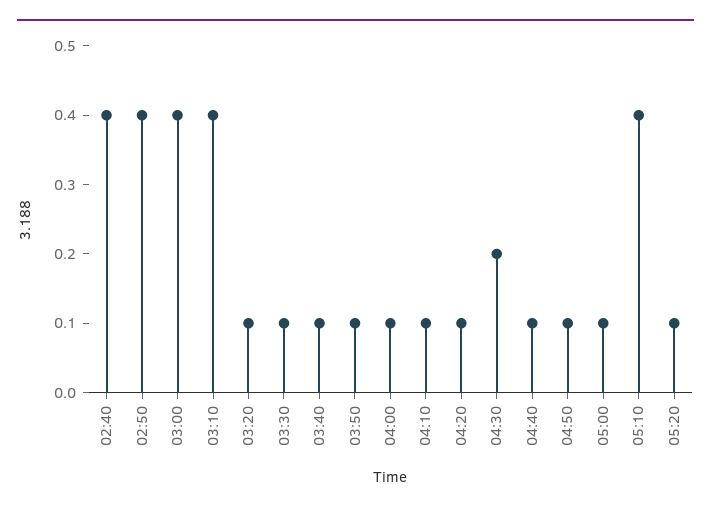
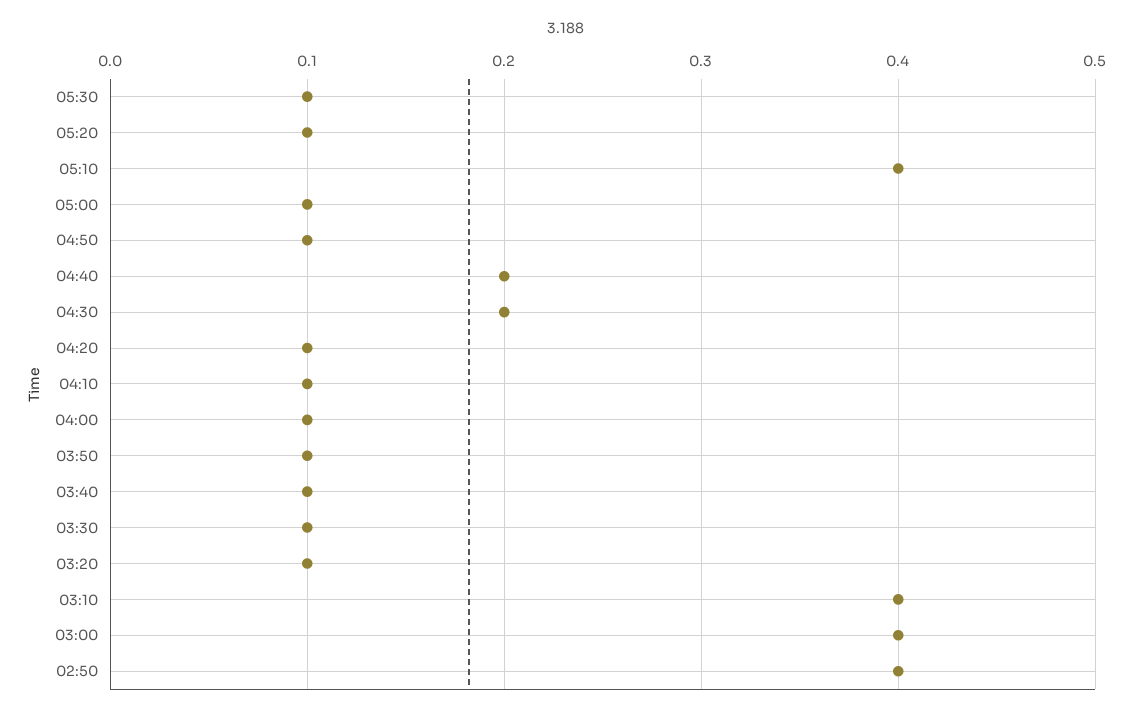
02:40: 0.4 -> none
04:40: 0.1 -> 0.2
05:30: none -> 0.1

